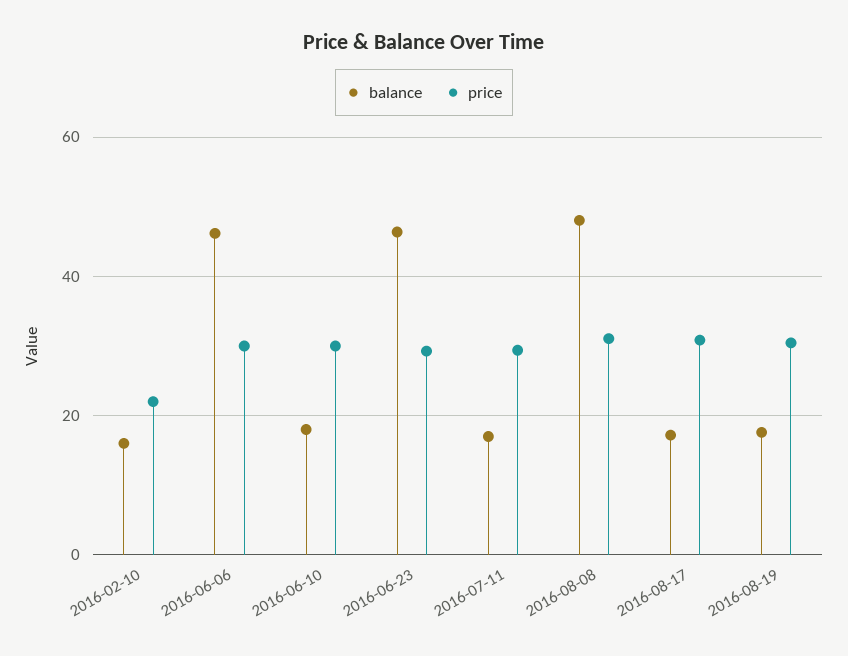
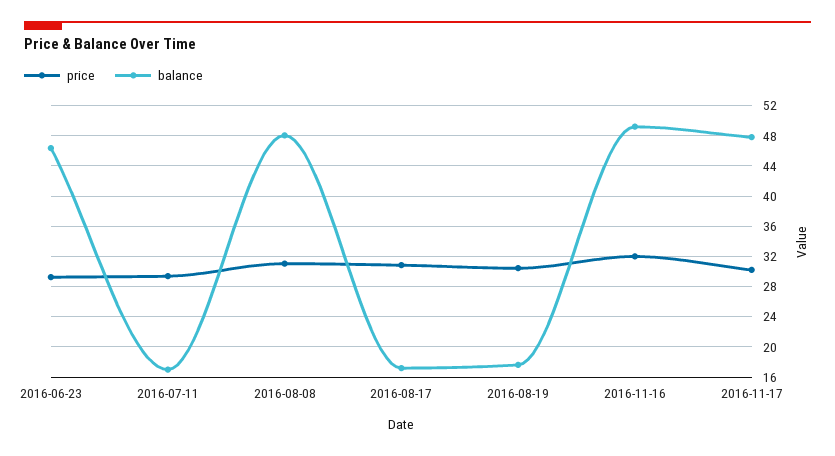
balance, 2016-02-10: 16 -> none
price, 2016-02-10: 22 -> none
balance, 2016-06-06: 46 -> none
price, 2016-06-06: 30 -> none
balance, 2016-06-10: 18 -> none
price, 2016-06-10: 30 -> none
price, 2016-11-16: none -> 32
balance, 2016-11-16: none -> 49
price, 2016-11-17: none -> 30
balance, 2016-11-17: none -> 48

